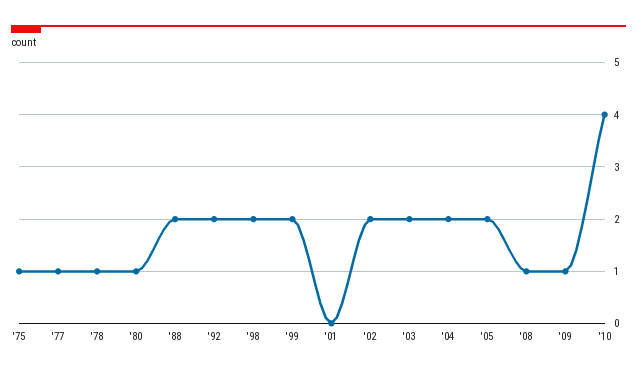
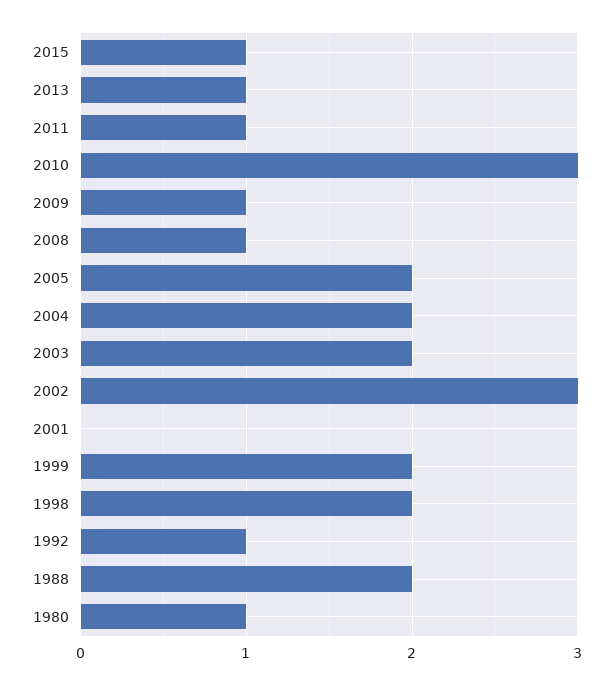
'75: 1 -> none
'77: 1 -> none
'78: 1 -> none
'92: 2 -> 1
'02: 2 -> 3
'10: 4 -> 3
2015: none -> 1
2013: none -> 1
2011: none -> 1

